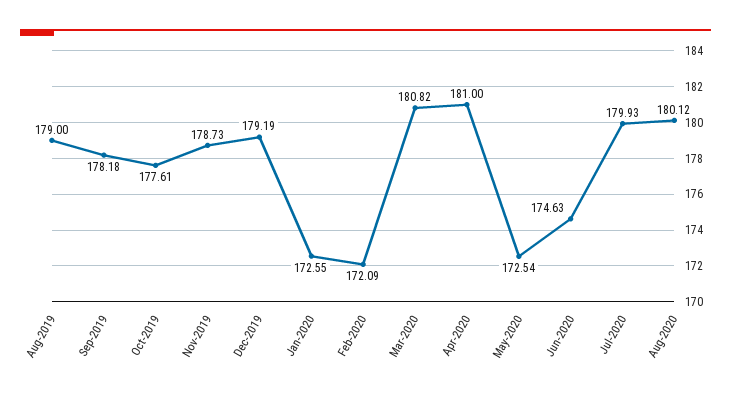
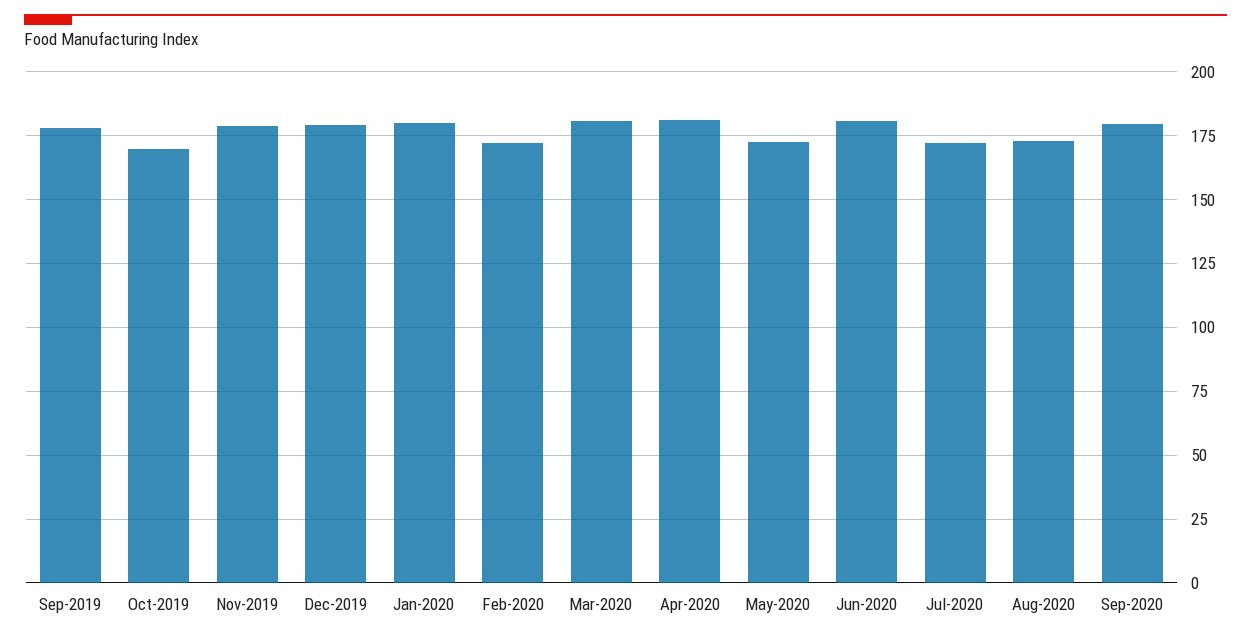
Aug-2019: 179 -> none
Oct-2019: 177.61 -> 170
Jan-2020: 172.55 -> 180
Jun-2020: 174.63 -> 180
Jul-2020: 179.93 -> 172.5
Aug-2020: 180.12 -> 172.5
Sep-2020: none -> 180

